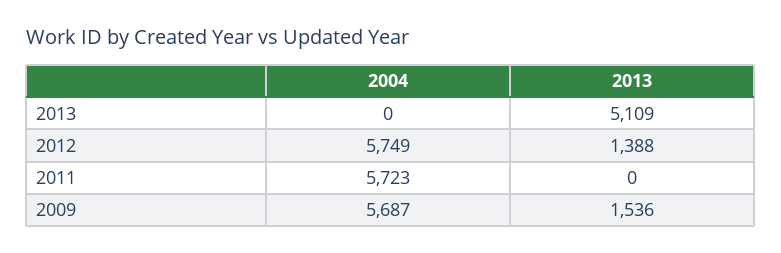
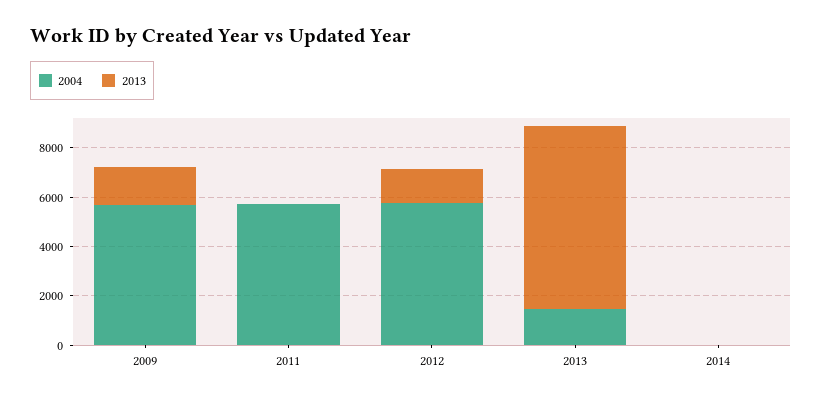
2004, 2013: 0 -> 1500
2013, 2013: 5109 -> 7500
2004, 2014: none -> 0
2013, 2014: none -> 0

